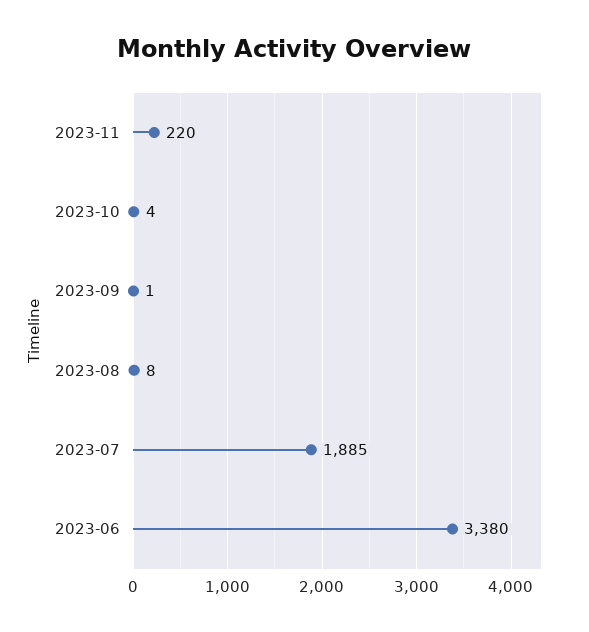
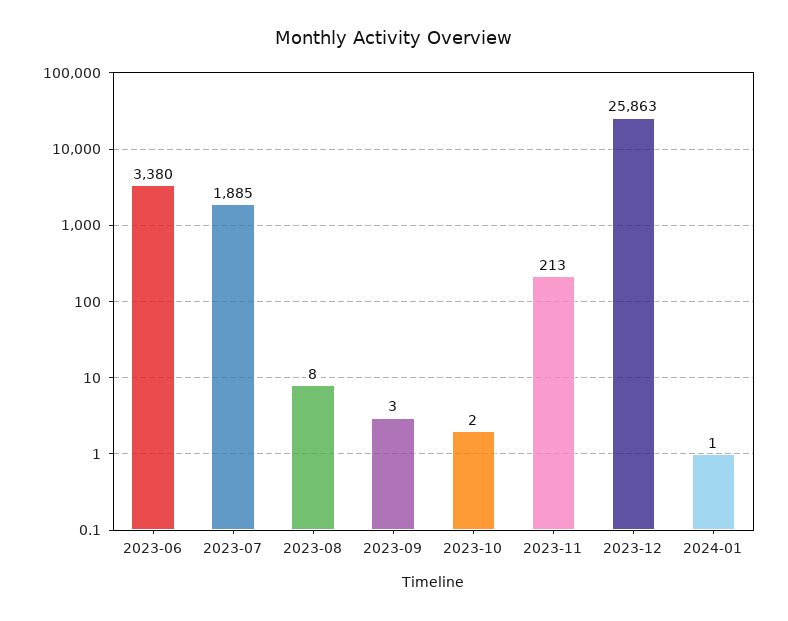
2023-11: 220 -> 213
2023-10: 4 -> 2
2023-09: 1 -> 3
2023-12: none -> 25863
2024-01: none -> 1

